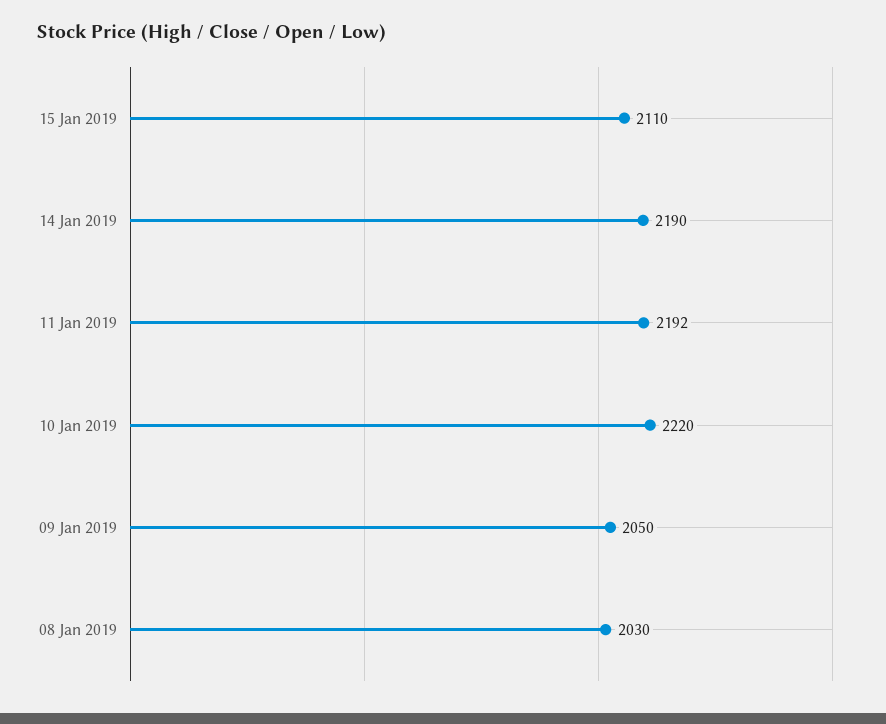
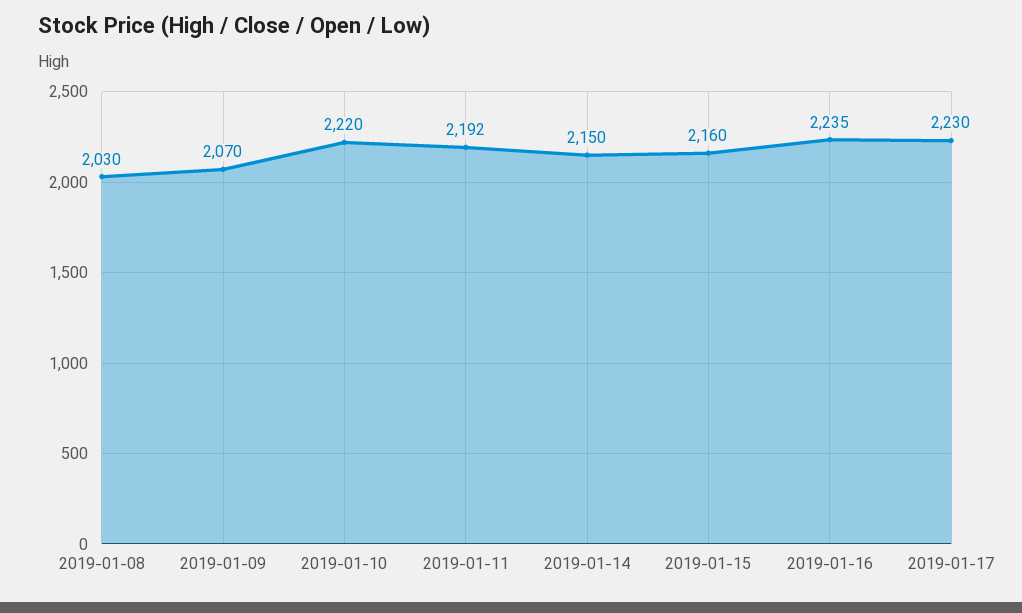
15 Jan 2019: 2110 -> 2160
14 Jan 2019: 2190 -> 2150
09 Jan 2019: 2050 -> 2070
2019-01-16: none -> 2235
2019-01-17: none -> 2230

